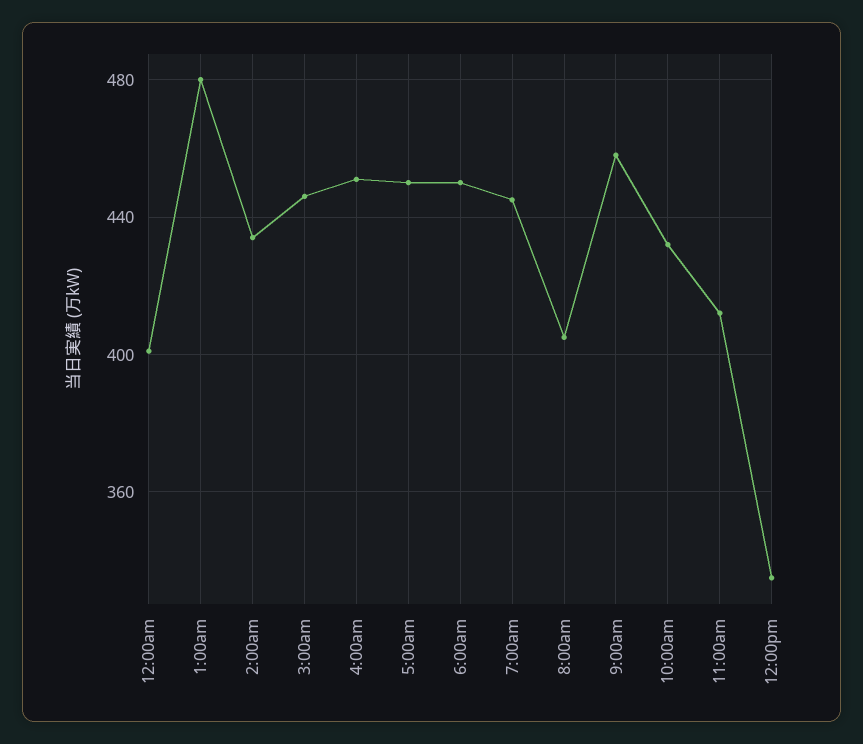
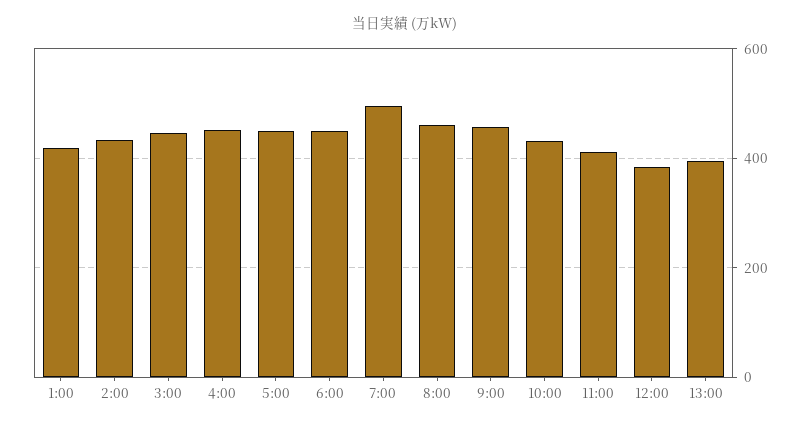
12:00am: 400 -> none
1:00am: 480 -> 420
7:00am: 445 -> 500
8:00am: 405 -> 460
12:00pm: 335 -> 380
13:00: none -> 400

